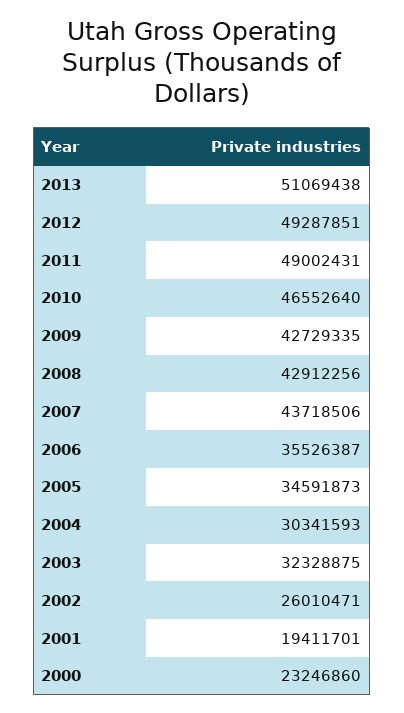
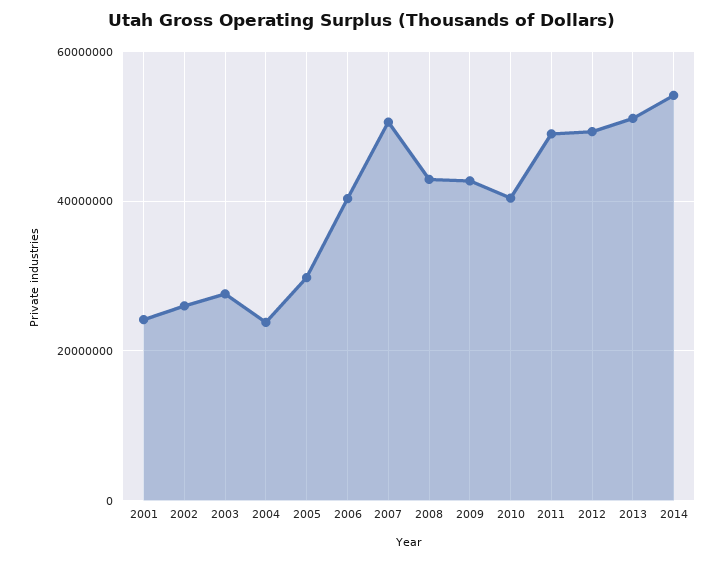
2010: 46552640 -> 40000000
2007: 43718506 -> 50000000
2006: 35526387 -> 40000000
2005: 34591873 -> 30000000
2004: 30341593 -> 24000000
2003: 32328875 -> 28000000
2001: 19411701 -> 24000000
2000: 23246860 -> none
2014: none -> 54000000

